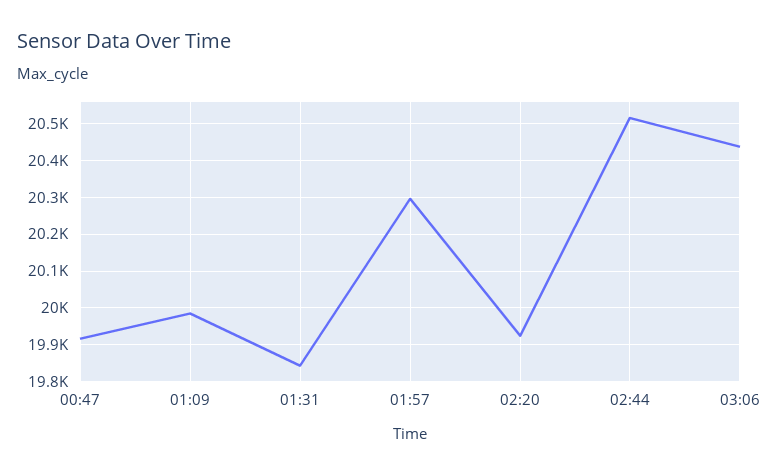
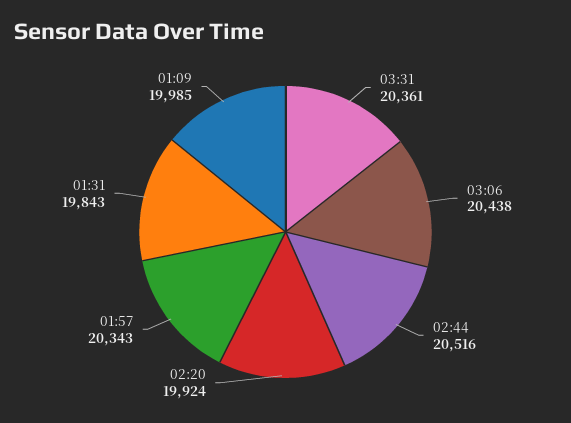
00:47: 19920 -> none
01:57: 20300 -> 20343
03:31: none -> 20361

